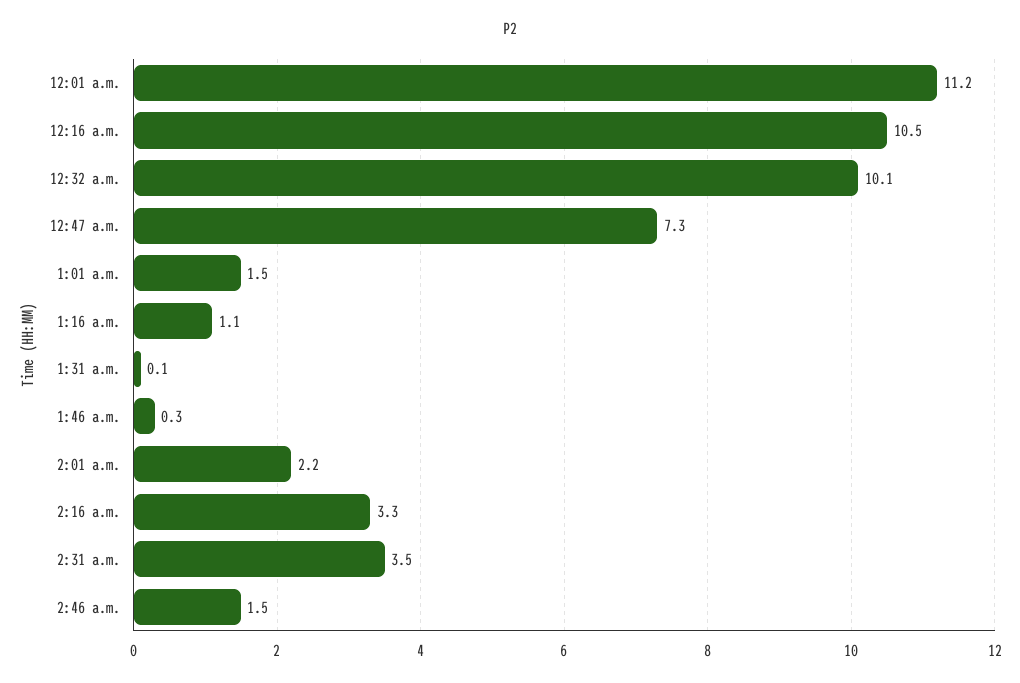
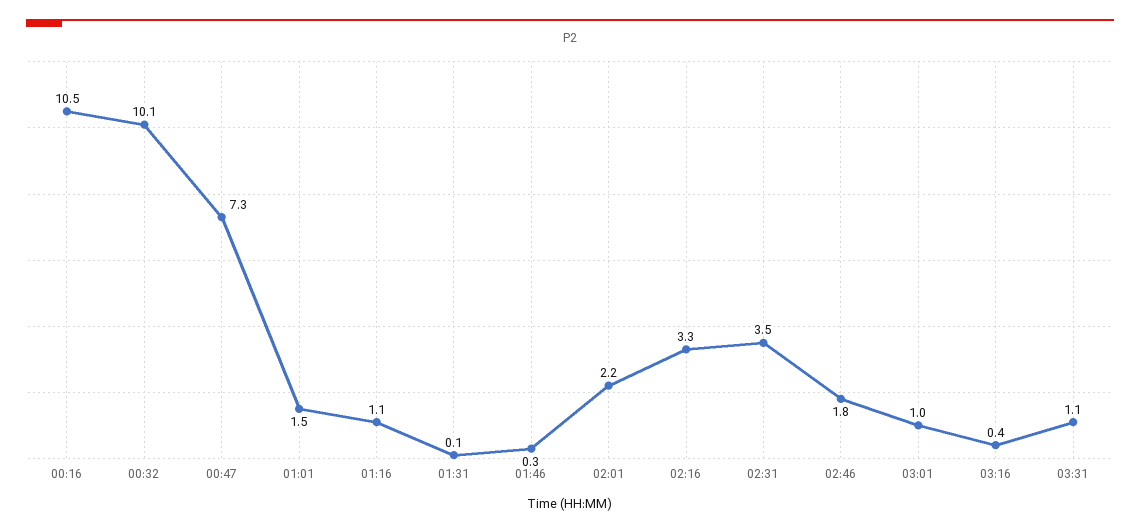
12:01 a.m.: 11.2 -> none
2:46 a.m.: 1.5 -> 1.8
03:01: none -> 1
03:16: none -> 0.4
03:31: none -> 1.1

